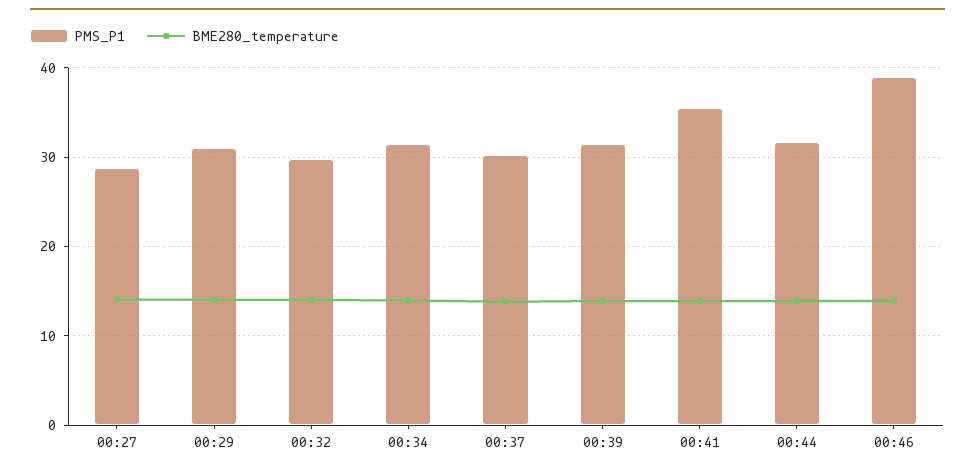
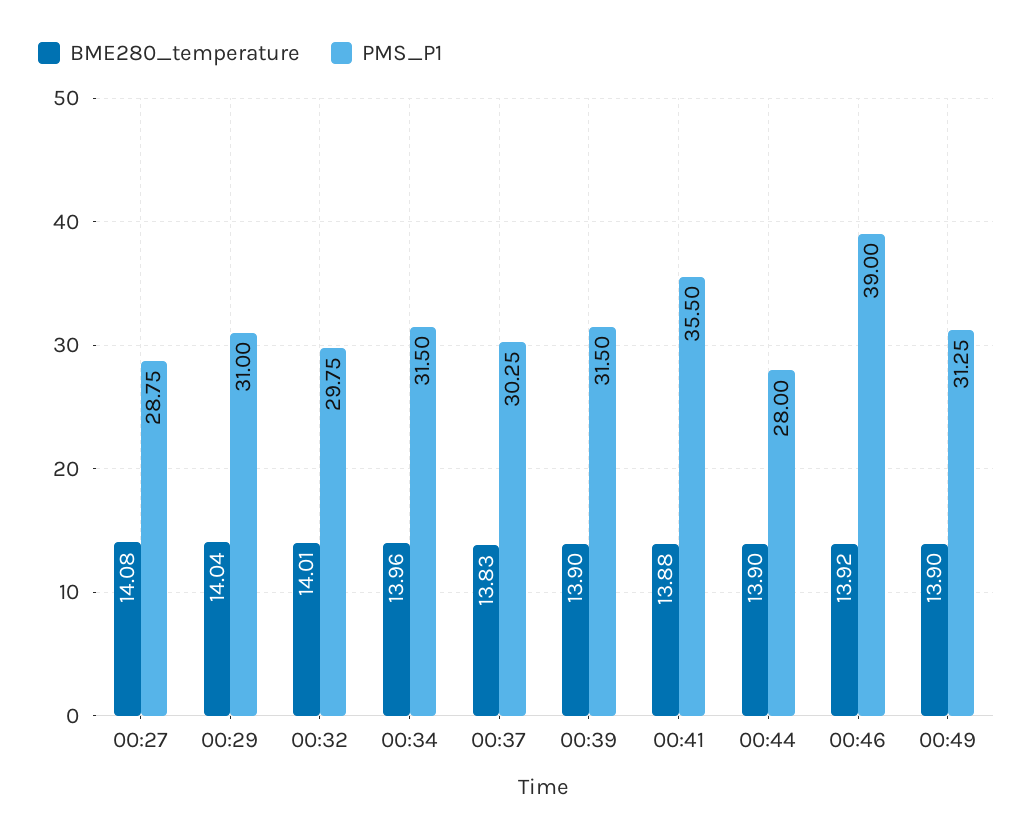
PMS_P1, 00:44: 32 -> 28
BME280_temperature, 00:49: none -> 13.9
PMS_P1, 00:49: none -> 31.25

